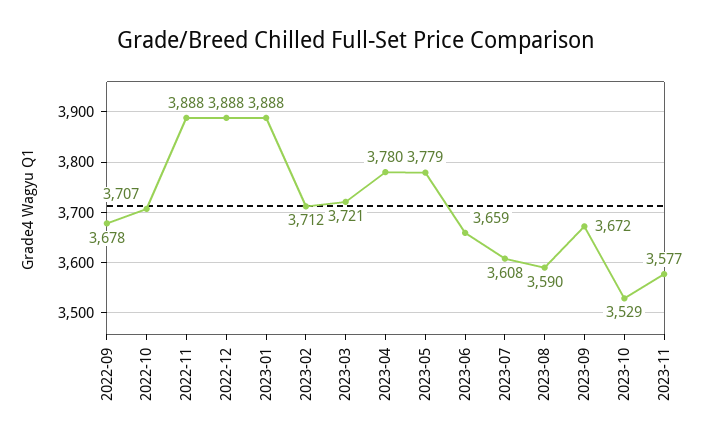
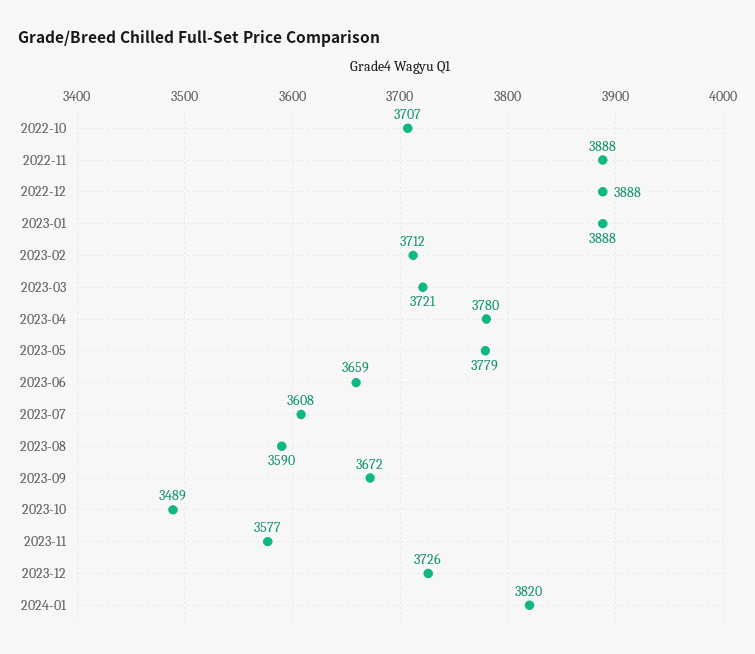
2022-09: 3678 -> none
2023-10: 3529 -> 3489
2023-12: none -> 3726
2024-01: none -> 3820

